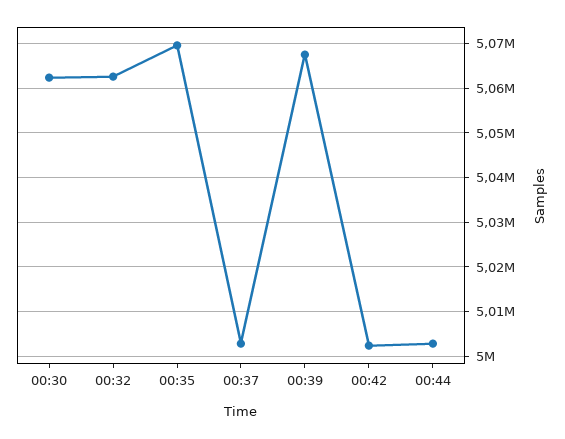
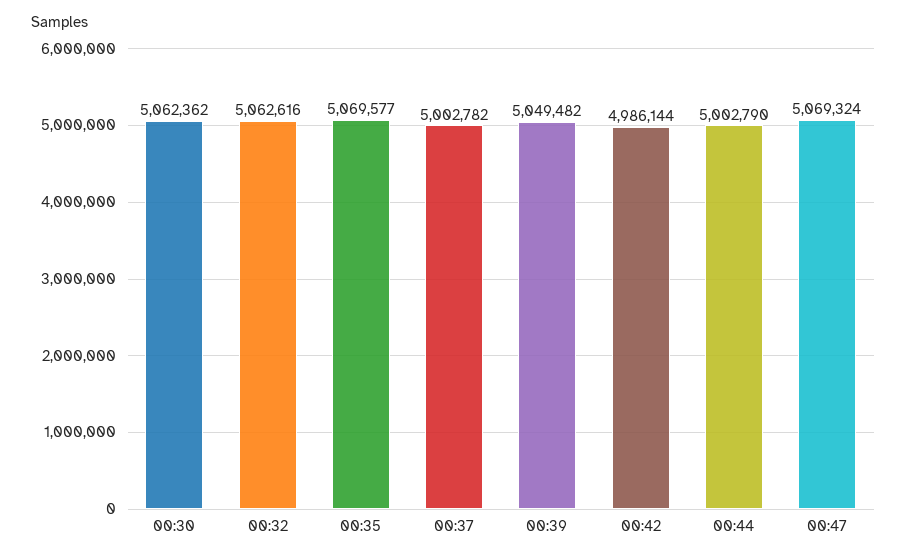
00:39: 5068000 -> 5049482
00:42: 5002000 -> 4986144
00:47: none -> 5069324

